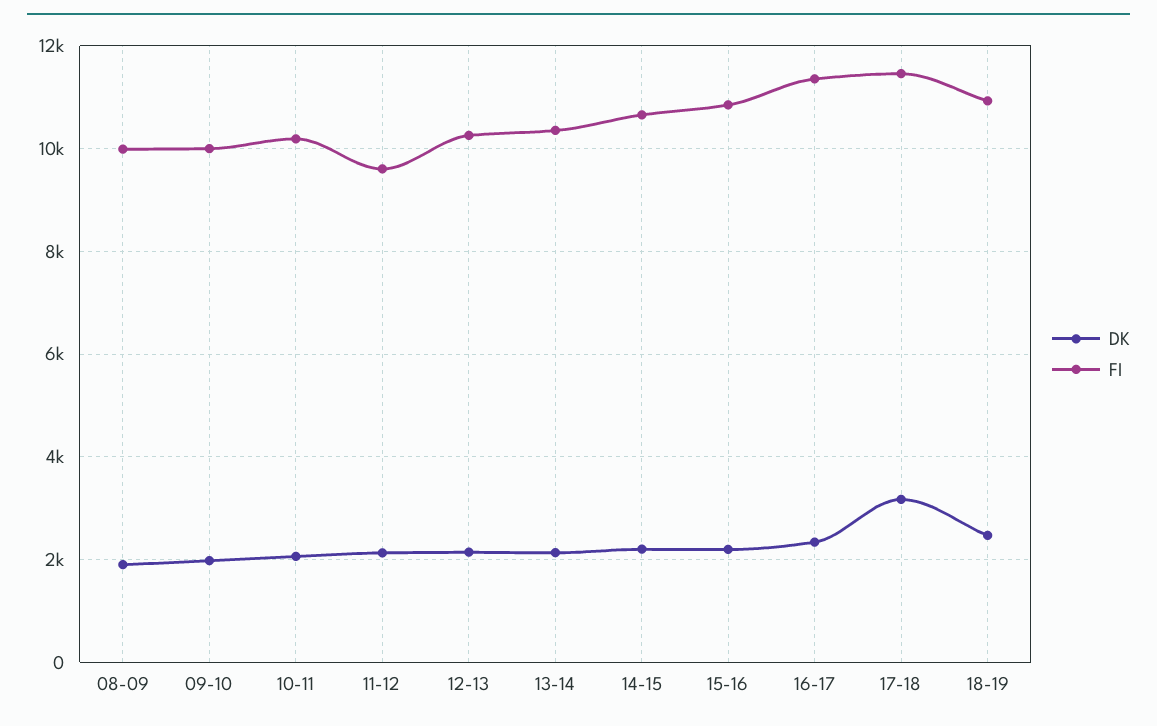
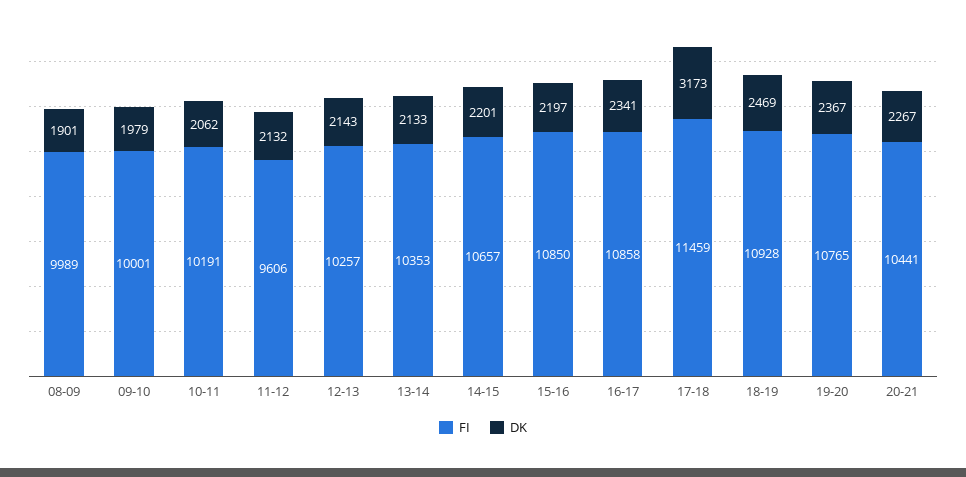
FI, 16-17: 11400 -> 10858
FI, 19-20: none -> 10765
DK, 19-20: none -> 2367
FI, 20-21: none -> 10441
DK, 20-21: none -> 2267

